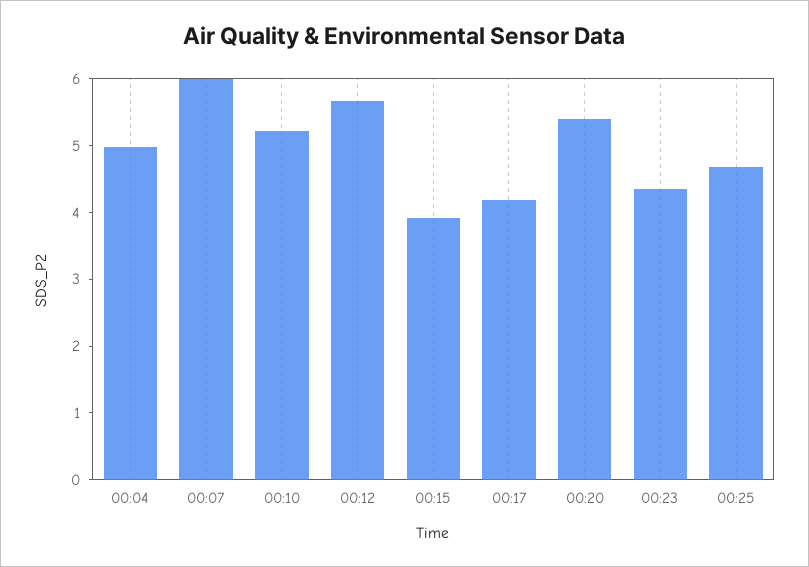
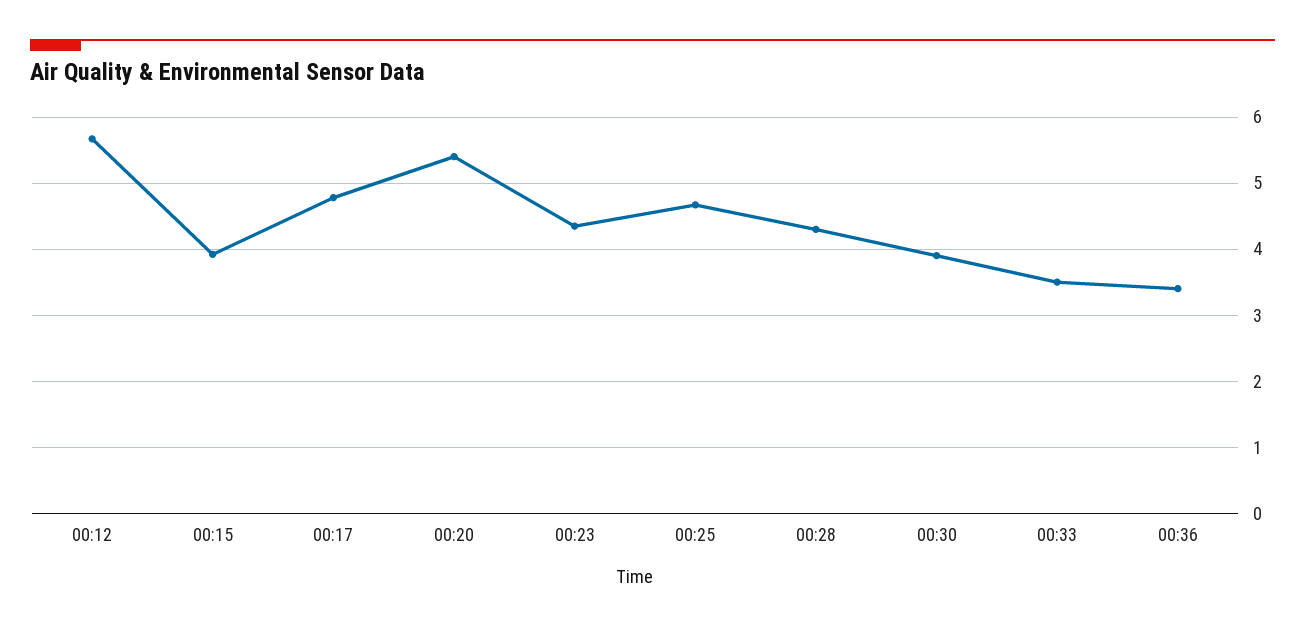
00:04: 5 -> none
00:07: 6 -> none
00:10: 5.2 -> none
00:17: 4.2 -> 4.8
00:28: none -> 4.3
00:30: none -> 3.9
00:33: none -> 3.5
00:36: none -> 3.4

